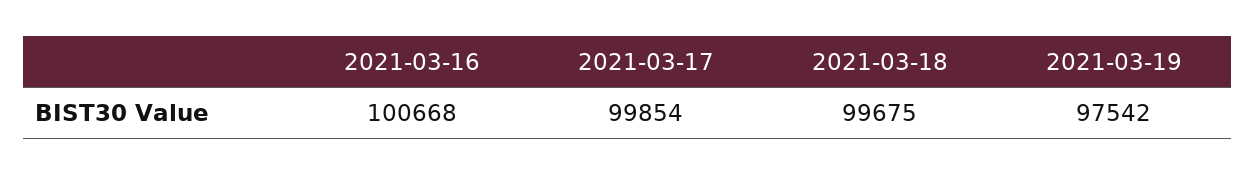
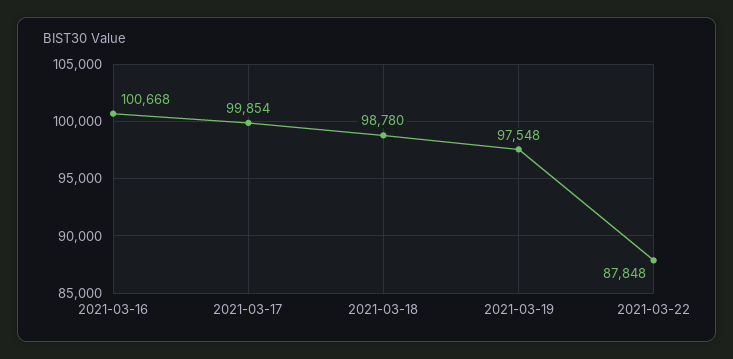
2021-03-18: 99675 -> 98780
2021-03-19: 97542 -> 97548
2021-03-22: none -> 87848

